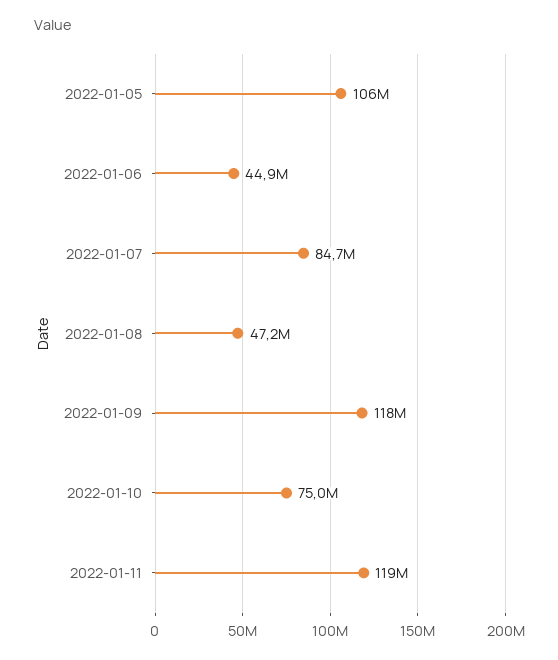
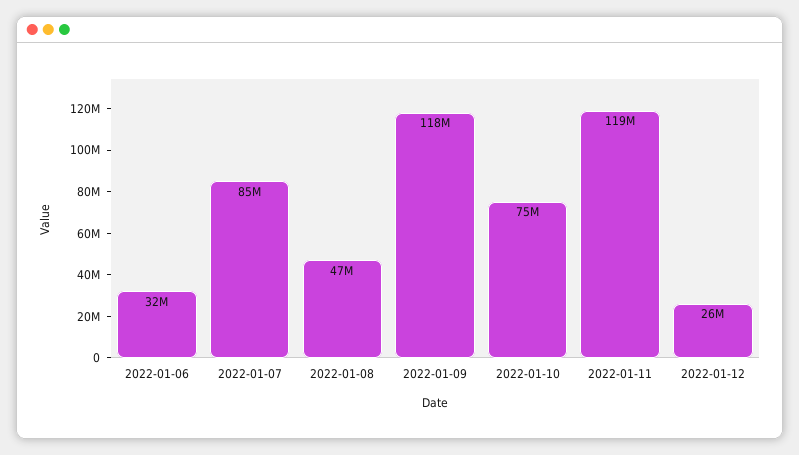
2022-01-05: 106000000 -> none
2022-01-06: 44900000 -> 32000000
2022-01-12: none -> 26000000

